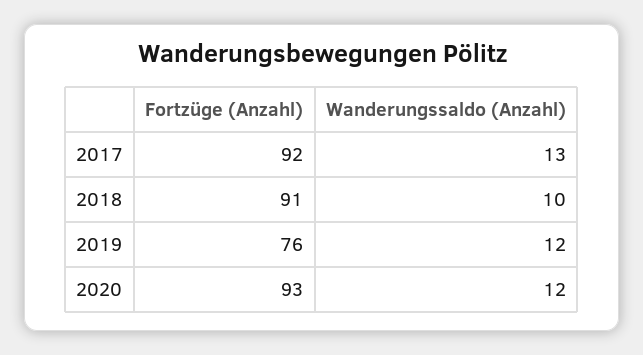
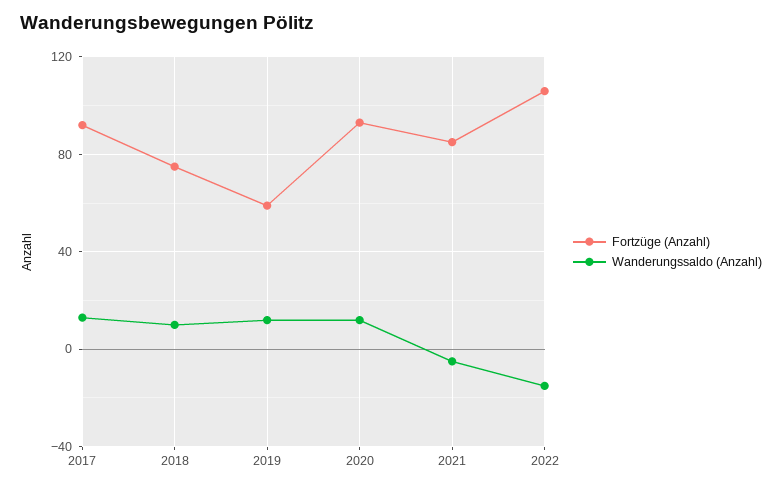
Fortzüge (Anzahl), 2018: 91 -> 75
Fortzüge (Anzahl), 2019: 76 -> 60
Fortzüge (Anzahl), 2021: none -> 85
Wanderungssaldo (Anzahl), 2021: none -> -5
Fortzüge (Anzahl), 2022: none -> 105
Wanderungssaldo (Anzahl), 2022: none -> -15

